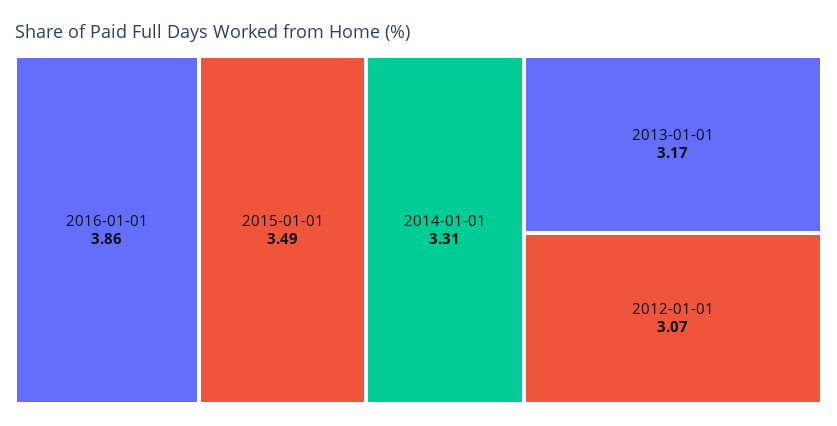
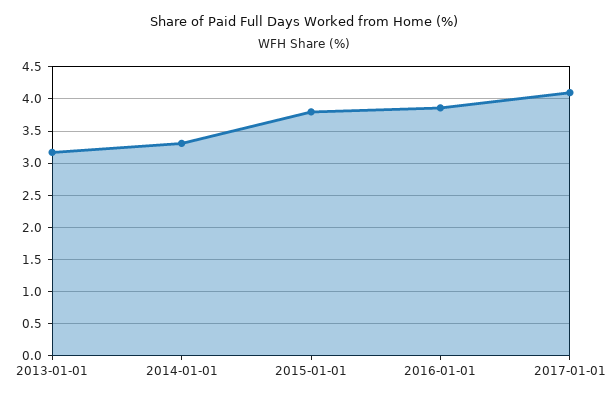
2015-01-01: 3.49 -> 3.8
2012-01-01: 3.07 -> none
2017-01-01: none -> 4.1

